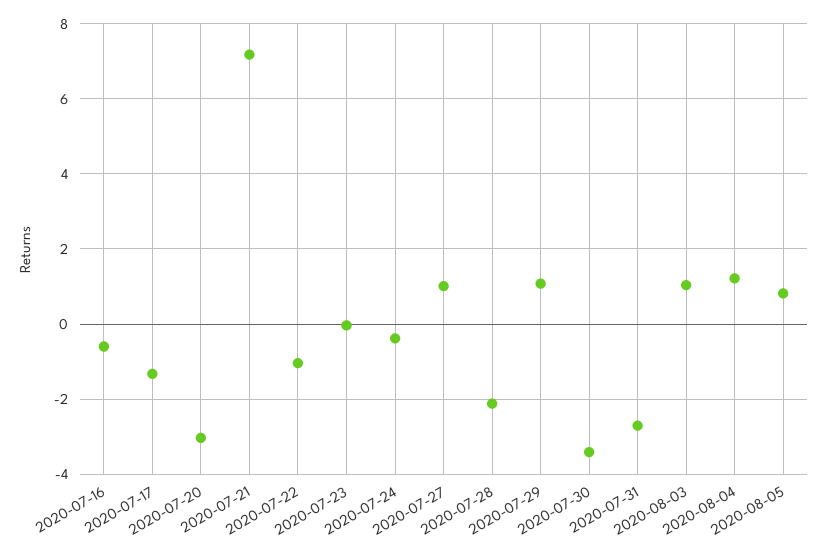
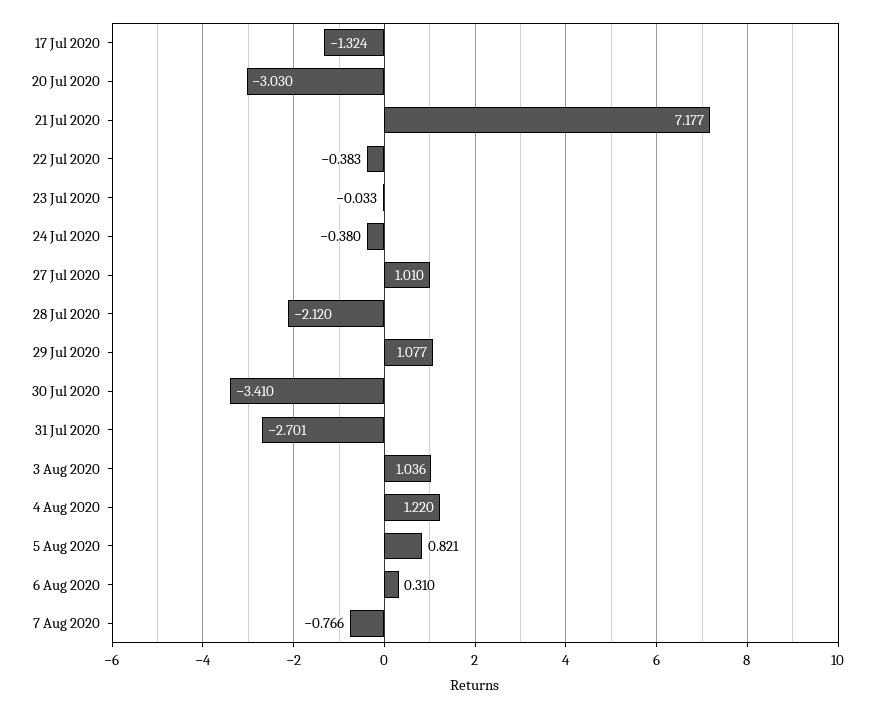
2020-07-16: -0.6 -> none
2020-07-22: -1 -> -0.383
6 Aug 2020: none -> 0.31
7 Aug 2020: none -> -0.766

